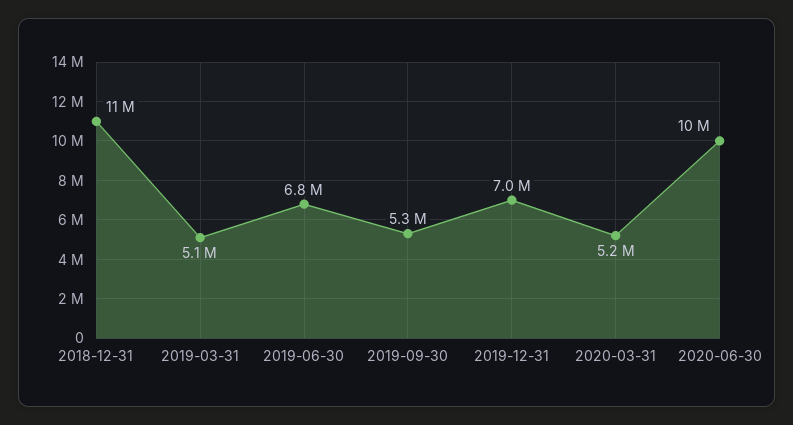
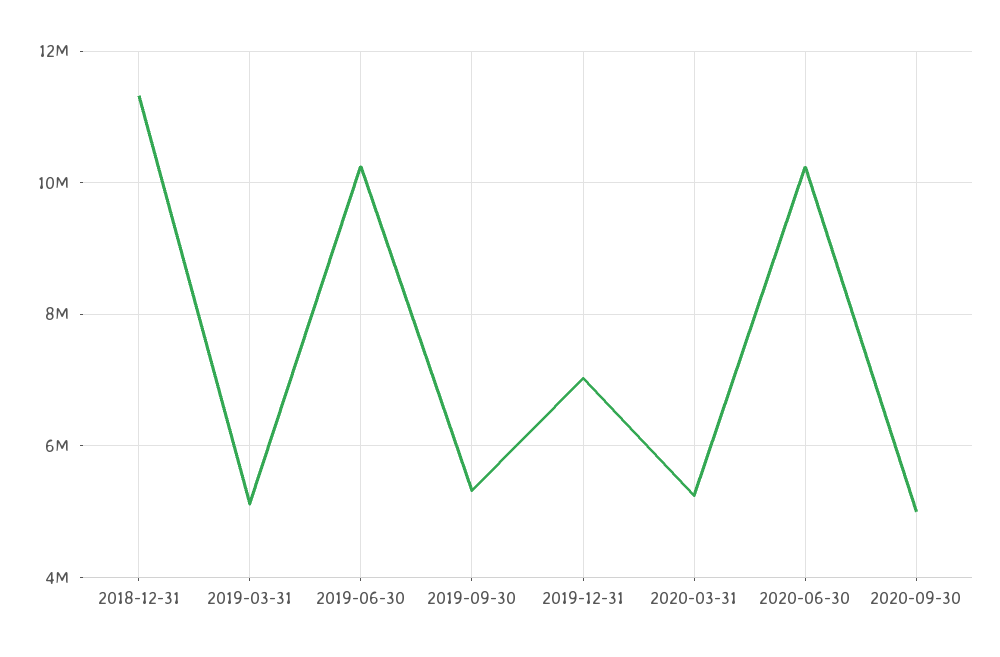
2019-06-30: 6800000 -> 10200000
2020-09-30: none -> 5000000

